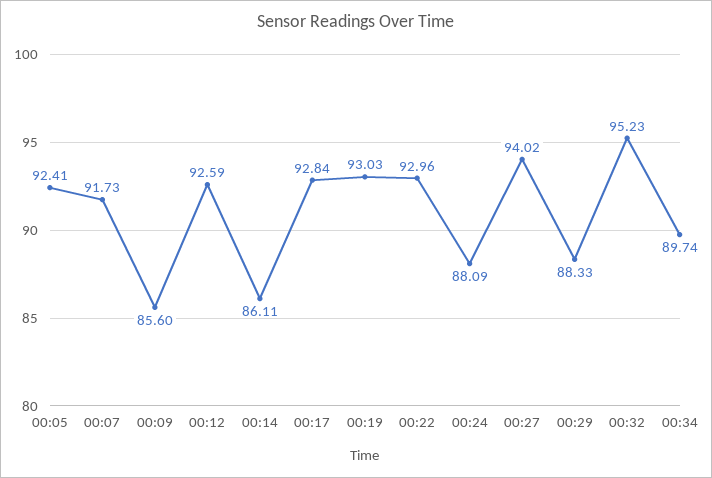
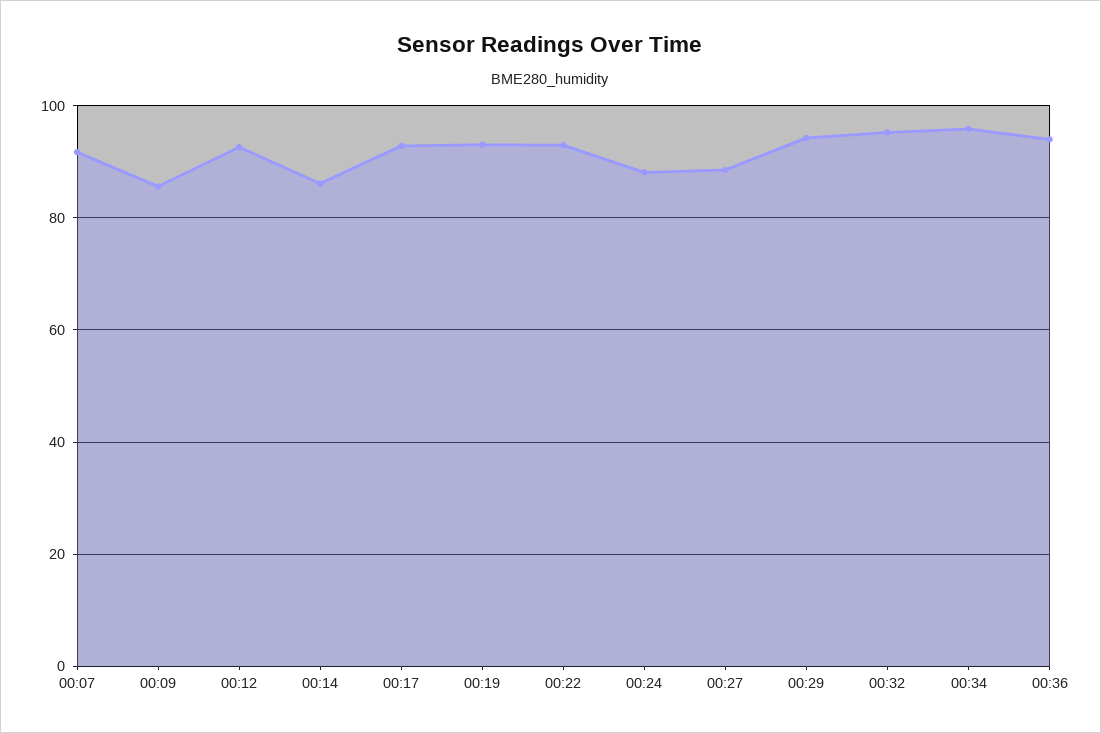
00:05: 92.41 -> none
00:27: 94.02 -> 88
00:29: 88.33 -> 94
00:34: 89.74 -> 96
00:36: none -> 94

